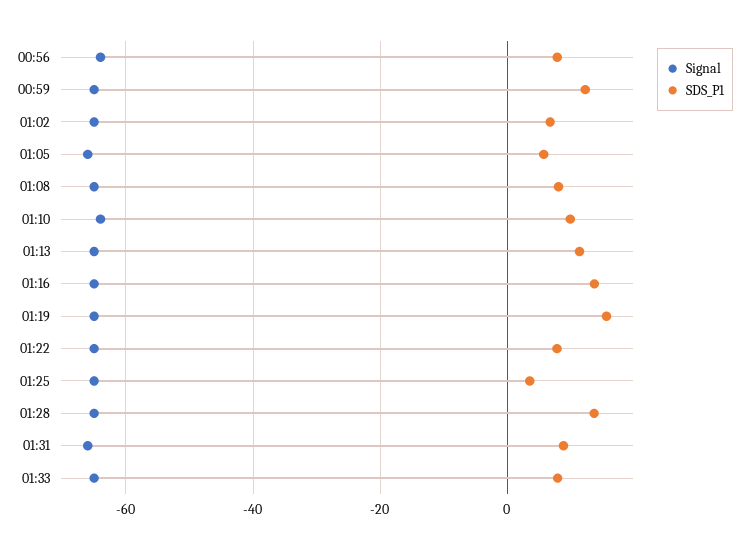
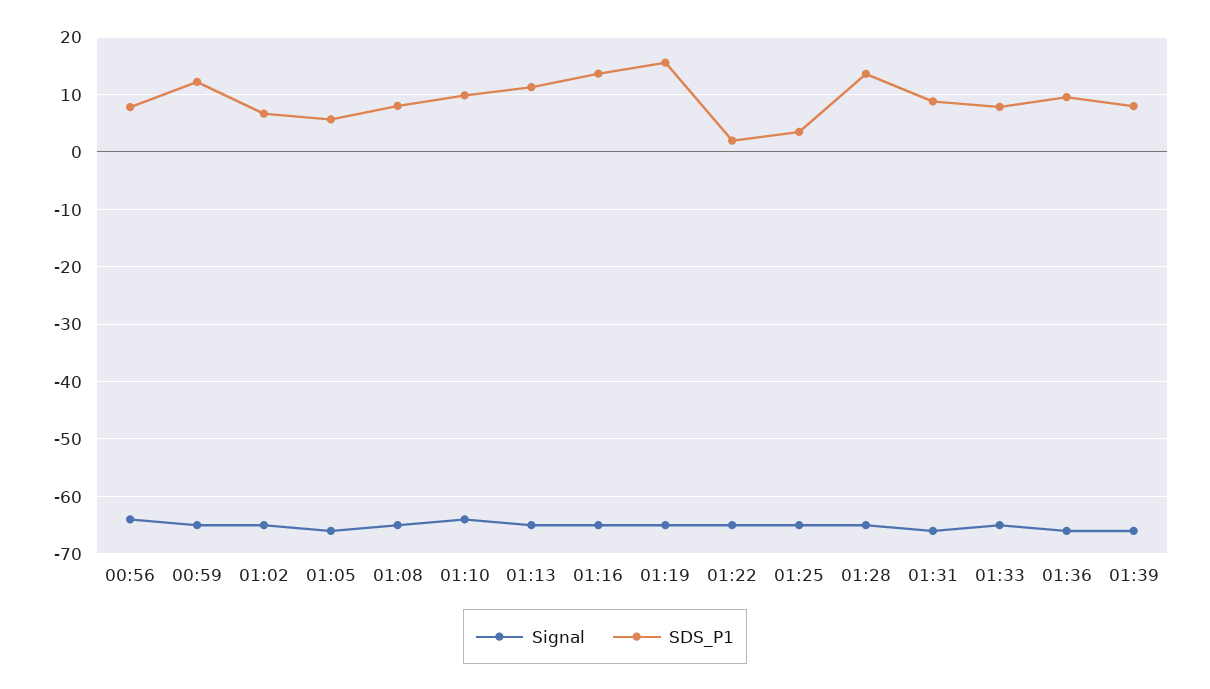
SDS_P1, 01:22: 8 -> 2
Signal, 01:36: none -> -66
SDS_P1, 01:36: none -> 10
Signal, 01:39: none -> -66
SDS_P1, 01:39: none -> 8

